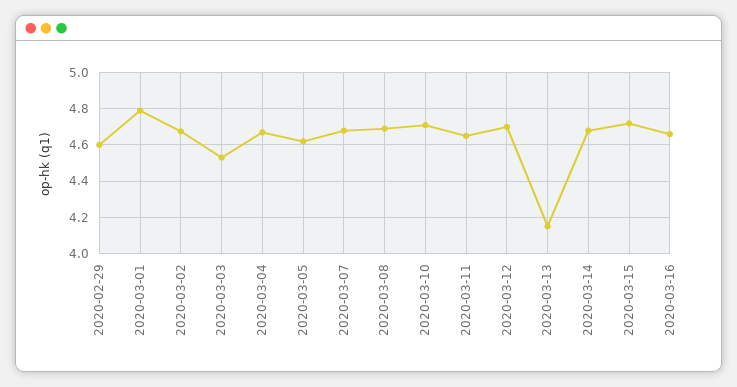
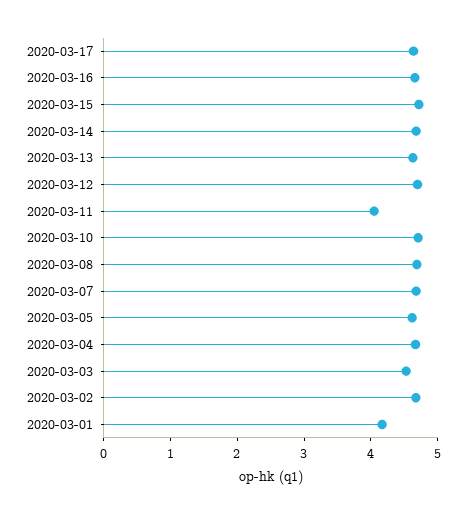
2020-02-29: 4.6 -> none
2020-03-01: 4.8 -> 4.2
2020-03-11: 4.65 -> 4
2020-03-13: 4.15 -> 4.6
2020-03-17: none -> 4.6

